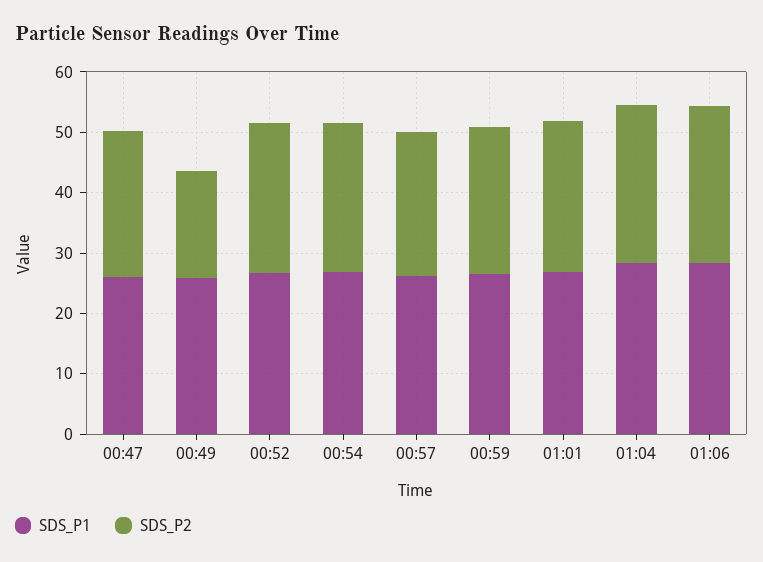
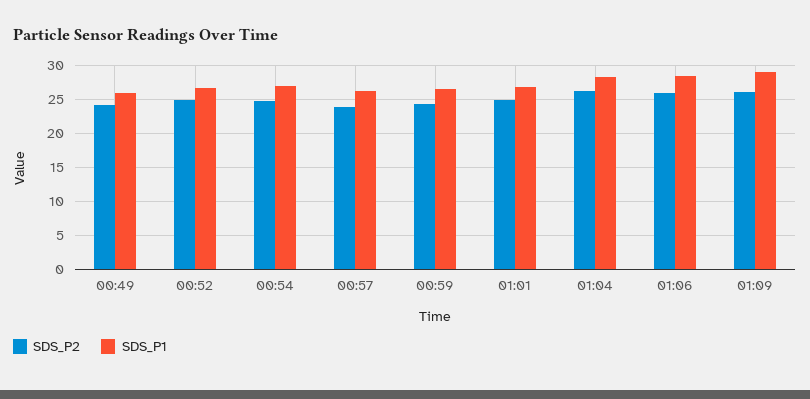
SDS_P1, 00:47: 26 -> none
SDS_P2, 00:47: 24 -> none
SDS_P2, 00:49: 18 -> 24
SDS_P2, 01:09: none -> 26
SDS_P1, 01:09: none -> 29

